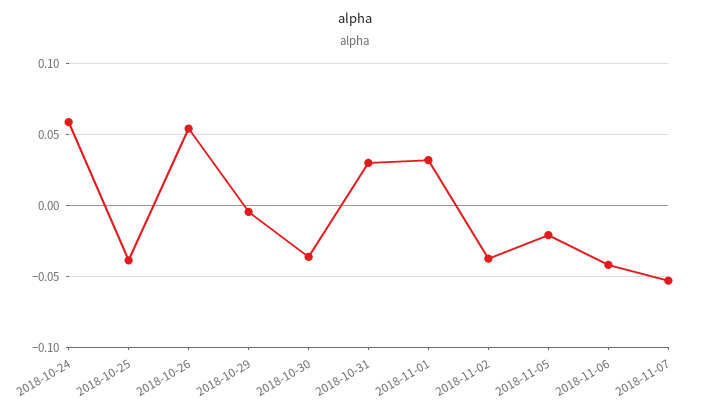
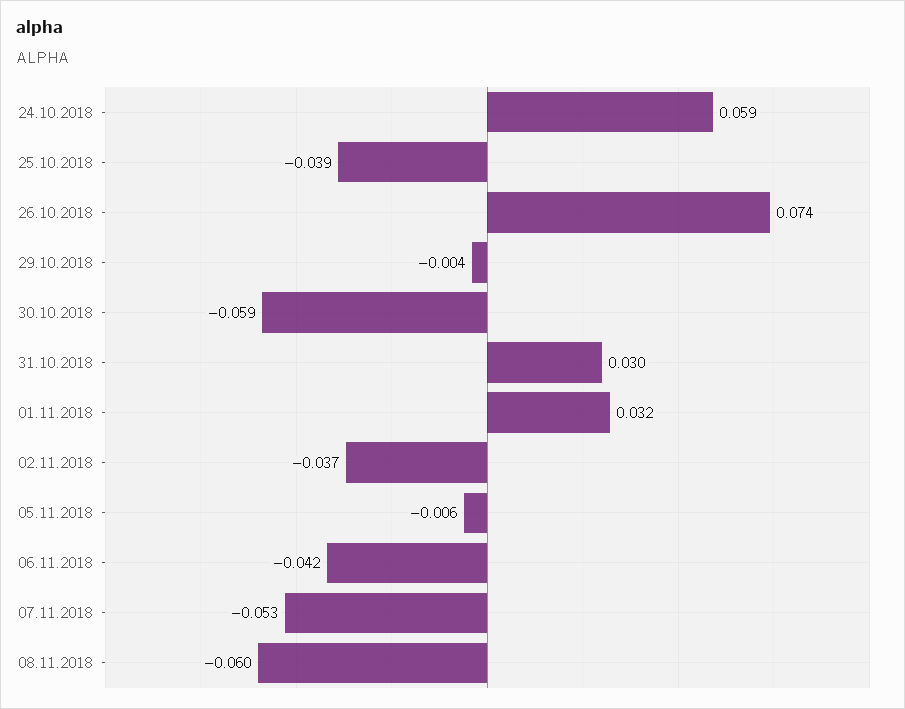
2018-10-26: 0.055 -> 0.074
2018-10-30: -0.035 -> -0.059
2018-11-05: -0.02 -> -0.006
08.11.2018: none -> -0.06

